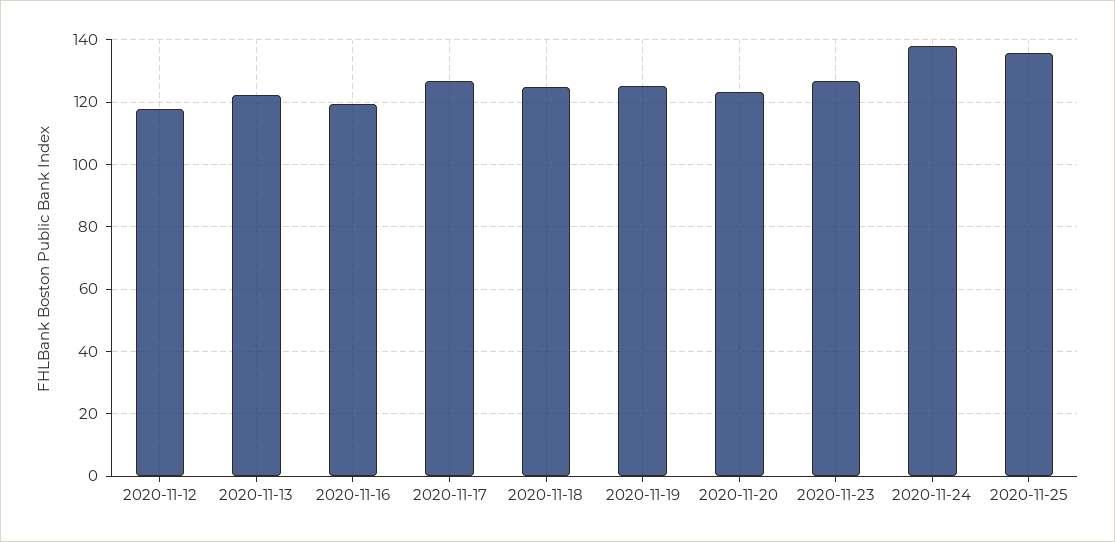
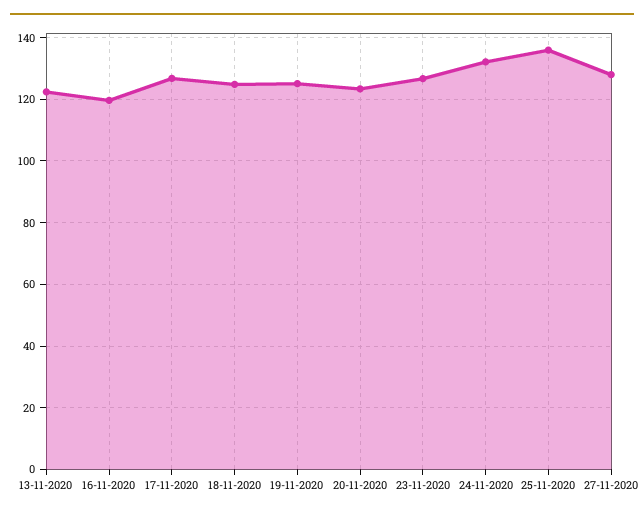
2020-11-12: 118 -> none
2020-11-24: 138 -> 132
27-11-2020: none -> 128

